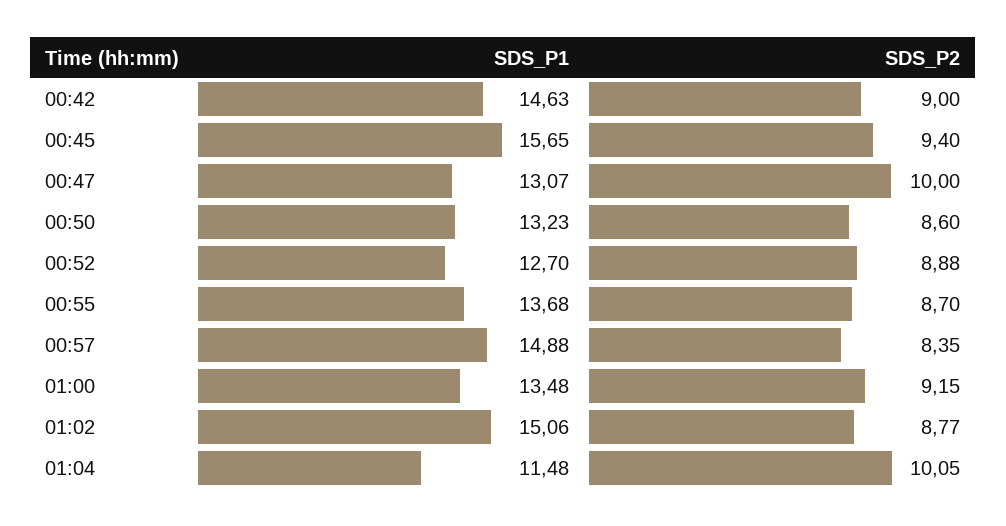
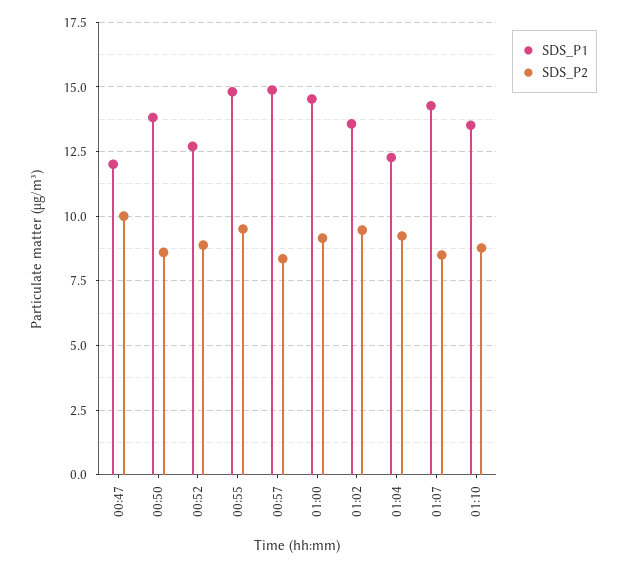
SDS_P1, 00:42: 14.63 -> none
SDS_P2, 00:42: 9 -> none
SDS_P1, 00:45: 15.65 -> none
SDS_P2, 00:45: 9.4 -> none
SDS_P1, 00:47: 13.07 -> 12
SDS_P1, 00:50: 13.23 -> 13.75
SDS_P1, 00:55: 13.68 -> 14.75
SDS_P2, 00:55: 8.7 -> 9.5
SDS_P1, 01:00: 13.48 -> 14.5
SDS_P1, 01:02: 15.06 -> 13.5
SDS_P2, 01:02: 8.77 -> 9.5
SDS_P1, 01:04: 11.48 -> 12.25
SDS_P2, 01:04: 10.05 -> 9.25
SDS_P1, 01:07: none -> 14.25
SDS_P2, 01:07: none -> 8.5
SDS_P1, 01:10: none -> 13.5
SDS_P2, 01:10: none -> 8.75

